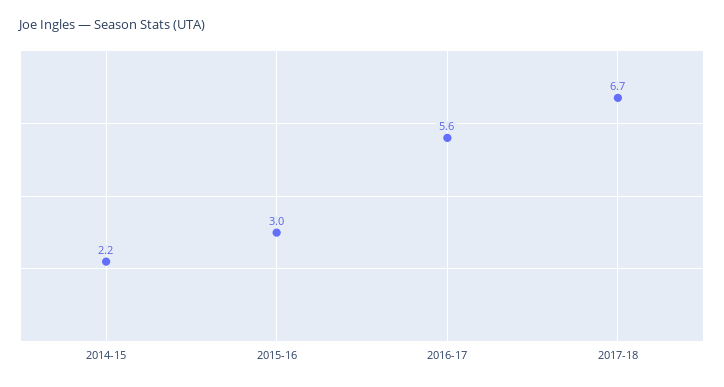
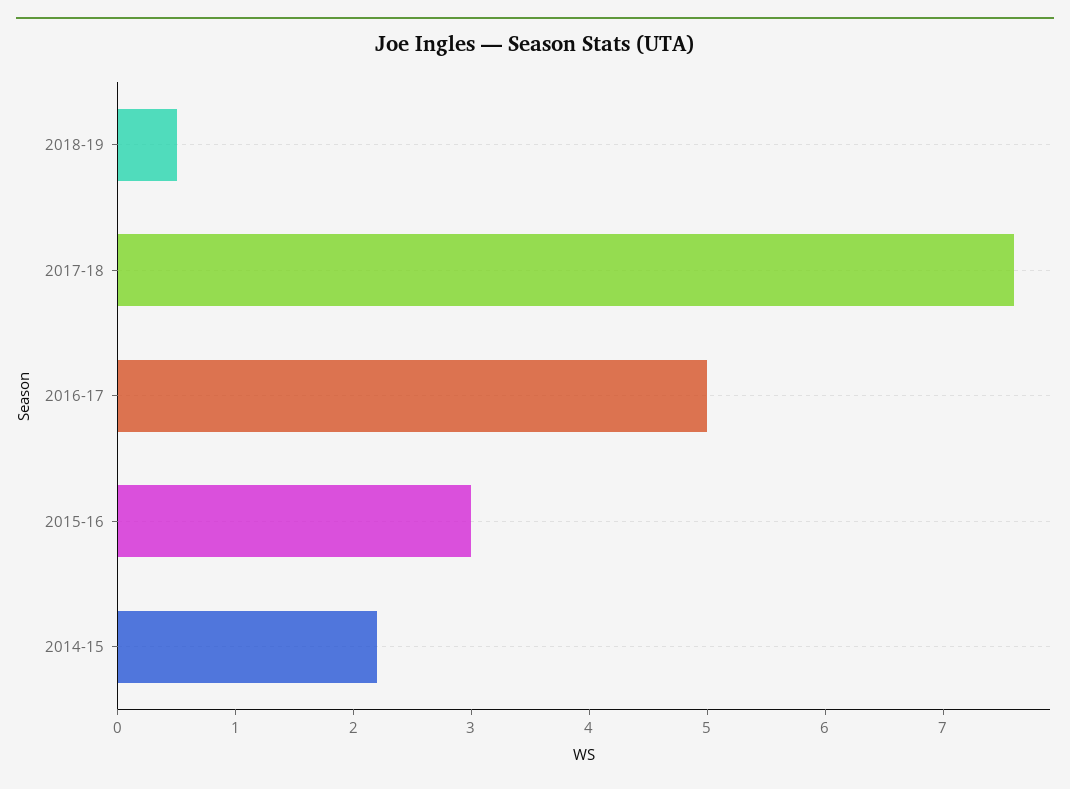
2016-17: 5.6 -> 5
2017-18: 6.7 -> 7.6
2018-19: none -> 0.5

